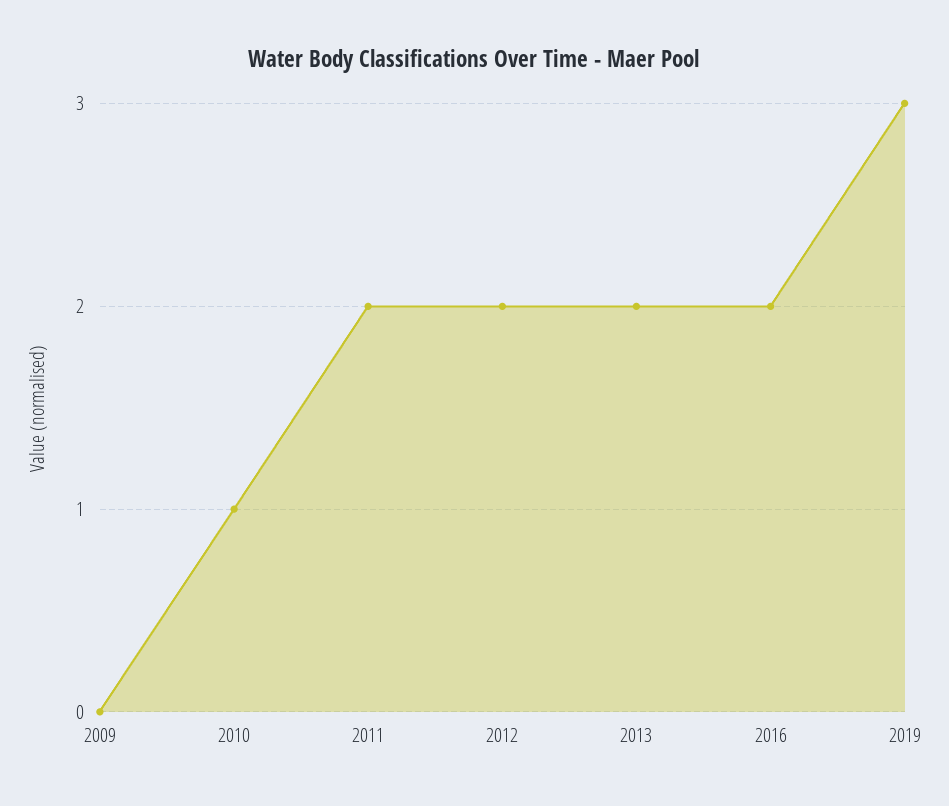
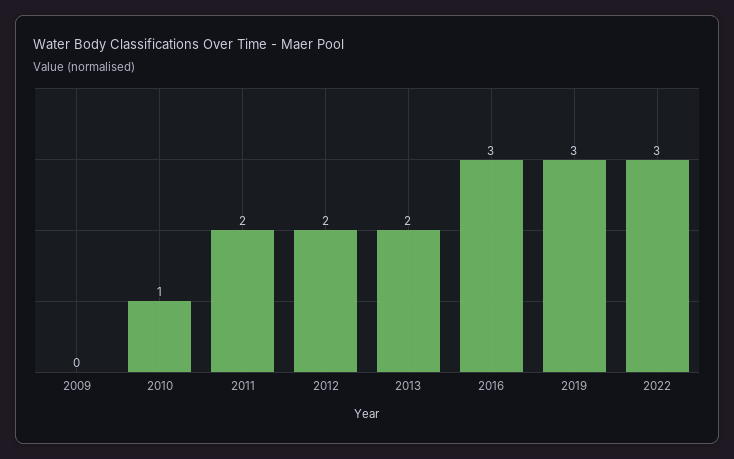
2016: 2 -> 3
2022: none -> 3

